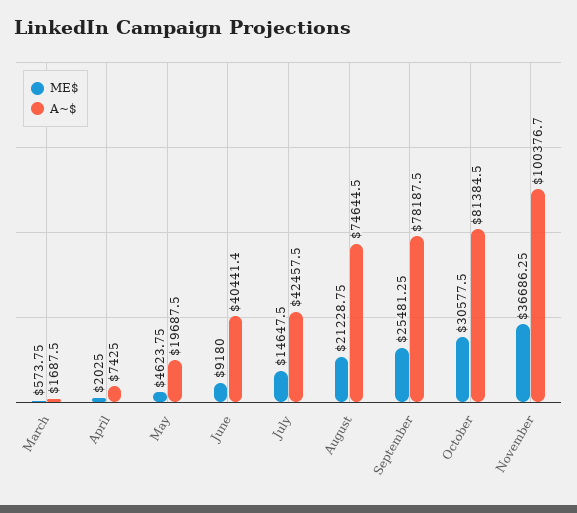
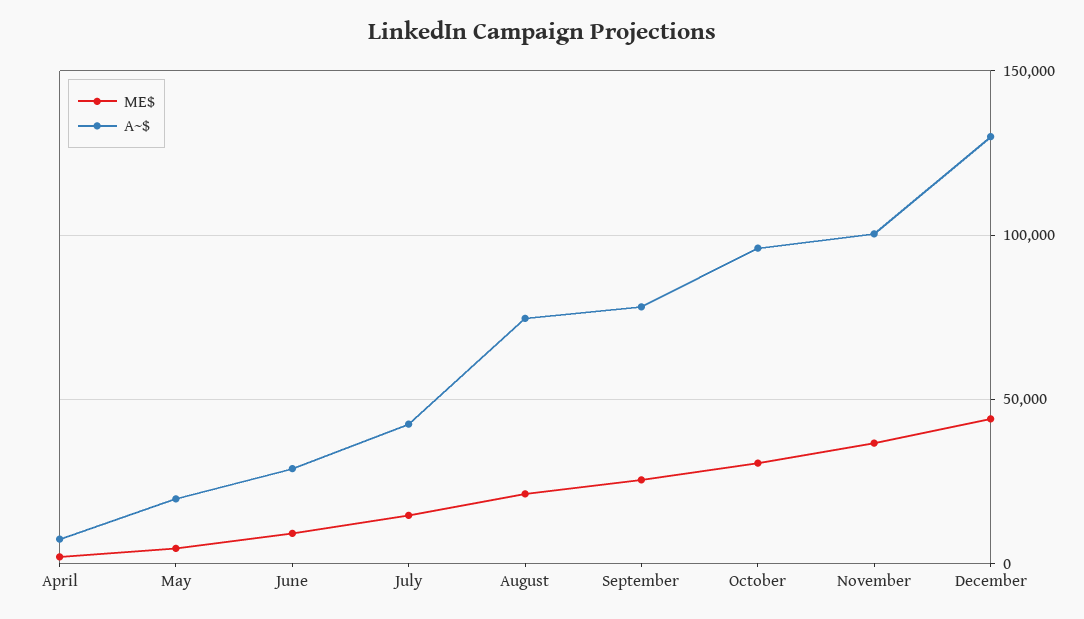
ME$, March: 573.75 -> none
A~$, March: 1687.5 -> none
A~$, June: 40441.4 -> 30000
A~$, October: 81384.5 -> 95000
ME$, December: none -> 45000
A~$, December: none -> 130000

